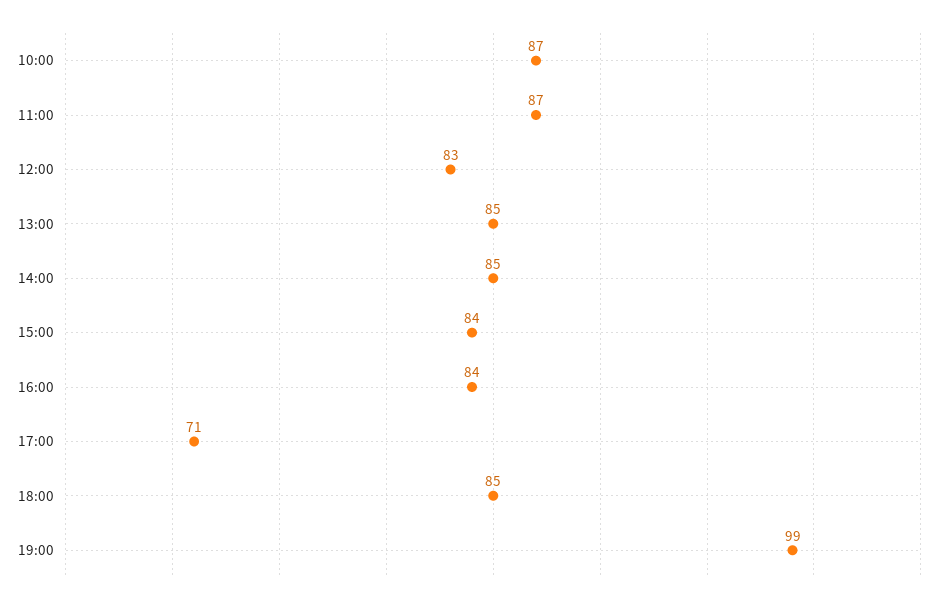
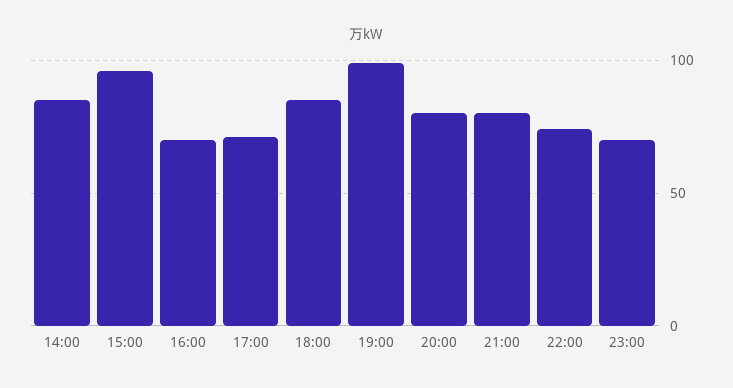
10:00: 87 -> none
11:00: 87 -> none
12:00: 83 -> none
13:00: 85 -> none
15:00: 84 -> 95
16:00: 84 -> 70
20:00: none -> 80
21:00: none -> 80
22:00: none -> 75
23:00: none -> 70

